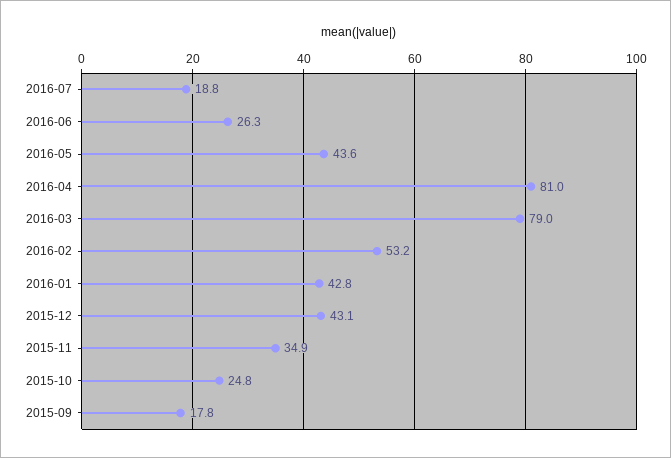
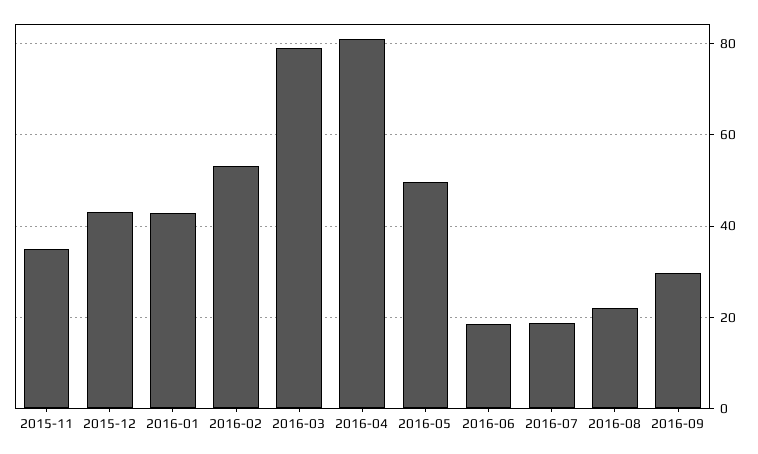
2016-06: 26.3 -> 18
2016-05: 43.6 -> 50
2015-10: 24.8 -> none
2015-09: 17.8 -> none
2016-08: none -> 22
2016-09: none -> 30

